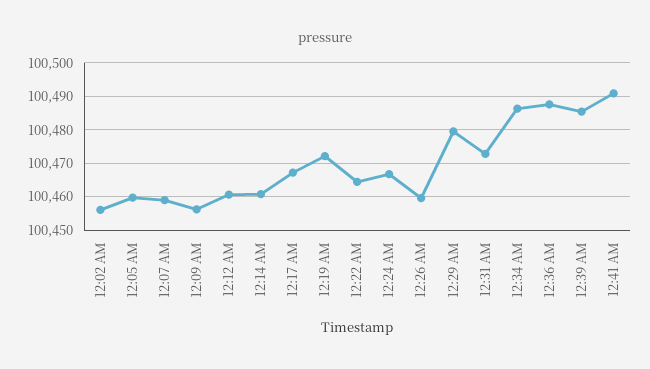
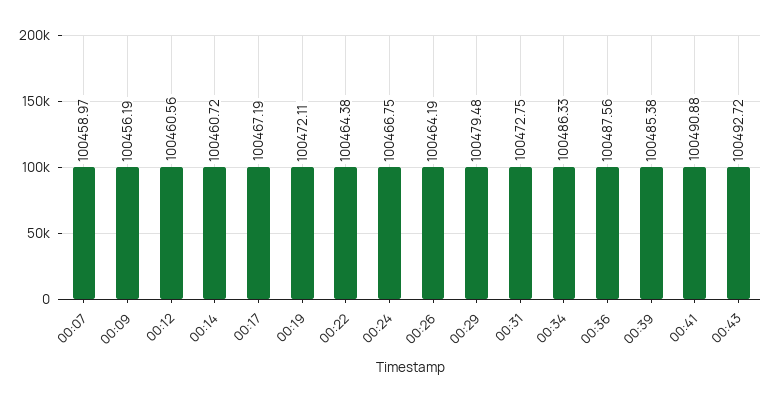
12:02 AM: 100456 -> none
12:05 AM: 100460 -> none
12:26 AM: 100460 -> 100464.19
00:43: none -> 100492.72

